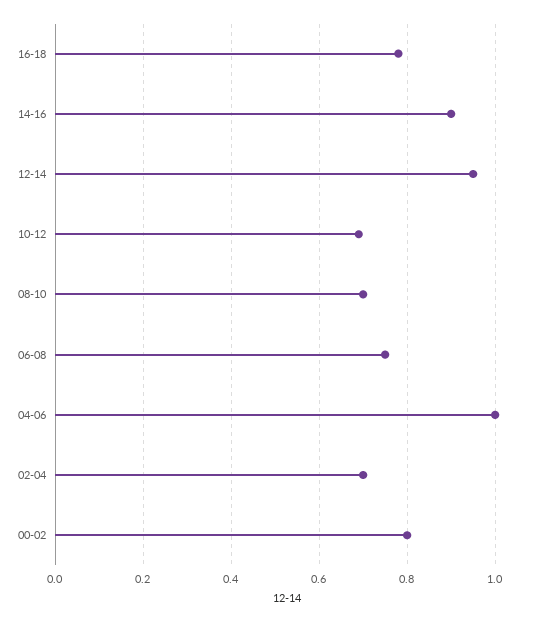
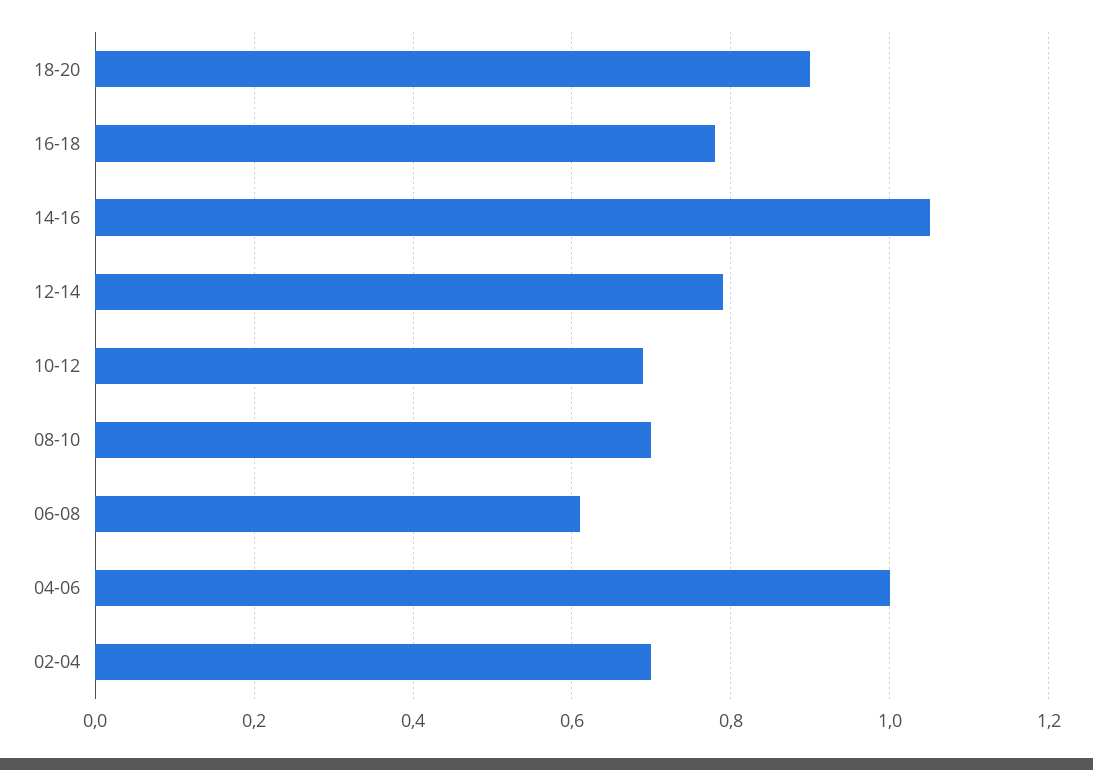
14-16: 0.9 -> 1.05
12-14: 0.95 -> 0.8
06-08: 0.75 -> 0.6
00-02: 0.8 -> none
18-20: none -> 0.9

